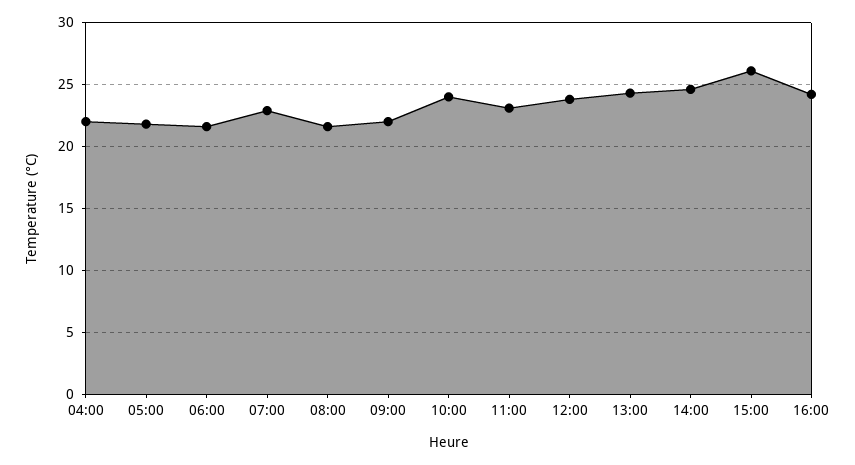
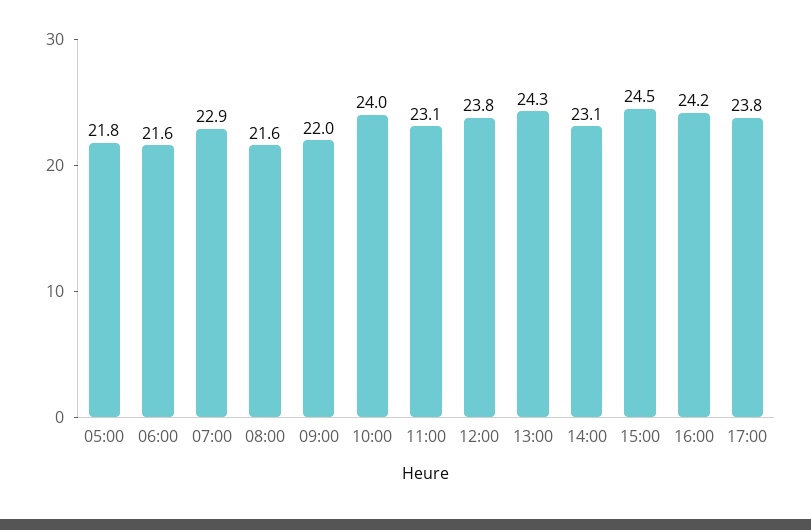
04:00: 22 -> none
14:00: 24.5 -> 23.1
15:00: 26 -> 24.5
17:00: none -> 23.8

